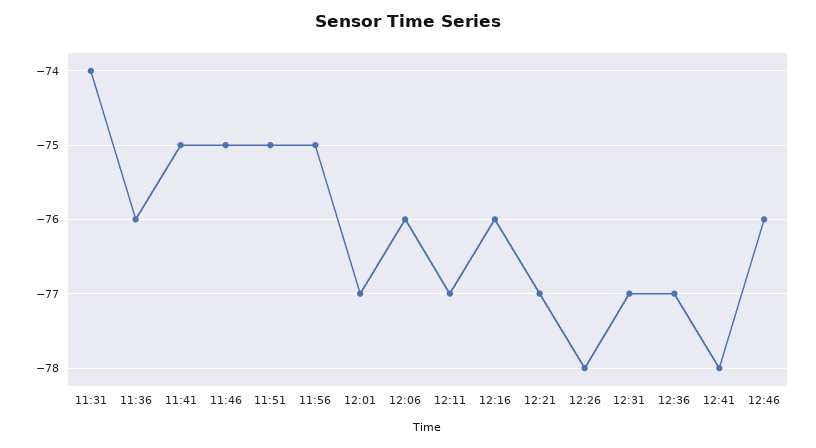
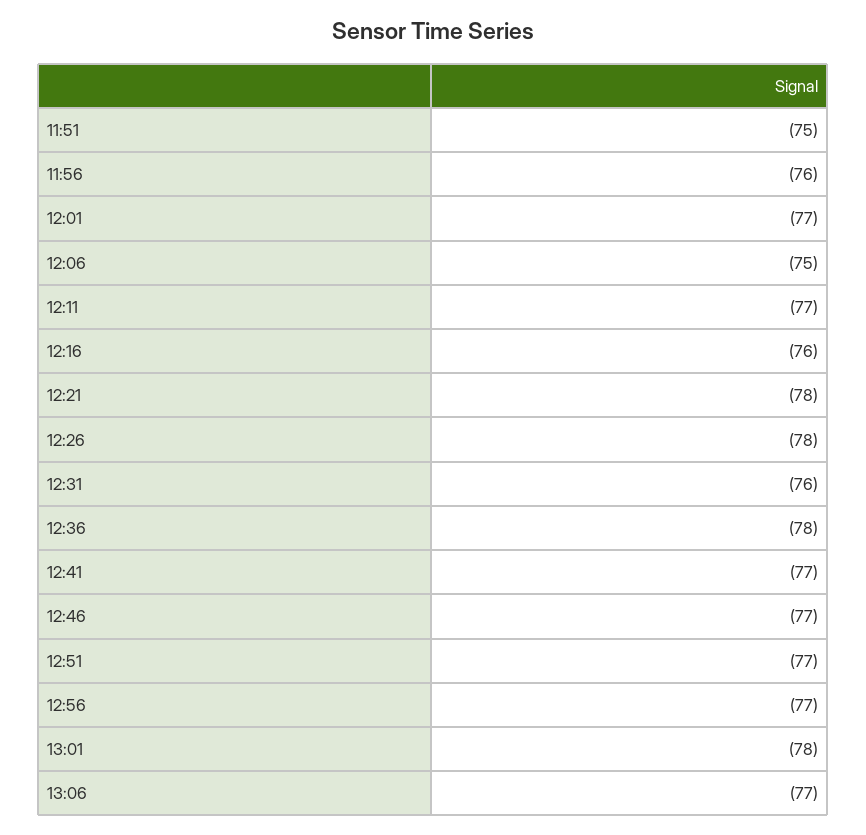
11:31: -74 -> none
11:36: -76 -> none
11:41: -75 -> none
11:46: -75 -> none
11:56: -75 -> -76
12:06: -76 -> -75
12:21: -77 -> -78
12:31: -77 -> -76
12:36: -77 -> -78
12:41: -78 -> -77
12:46: -76 -> -77
12:51: none -> -77
12:56: none -> -77
13:01: none -> -78
13:06: none -> -77

